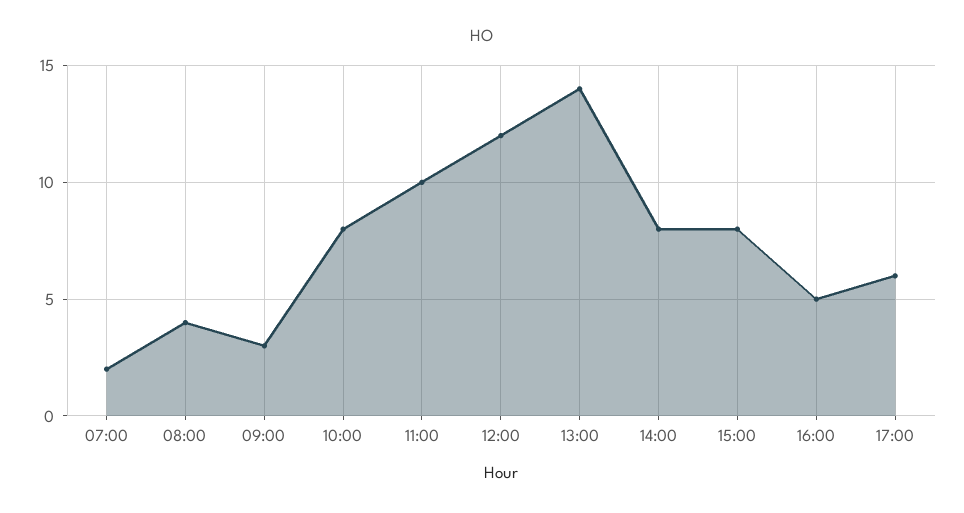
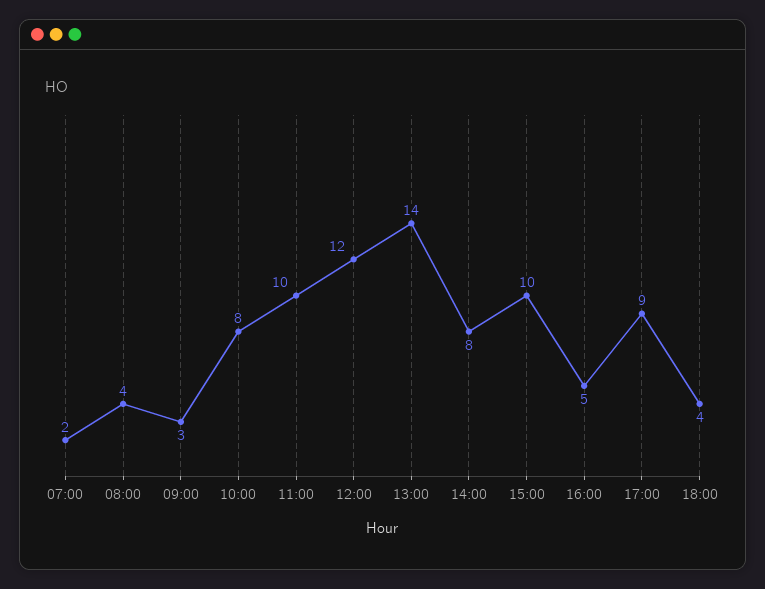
15:00: 8 -> 10
17:00: 6 -> 9
18:00: none -> 4

